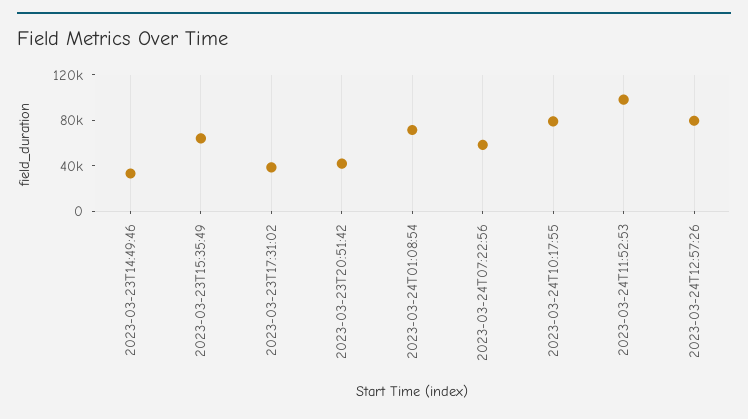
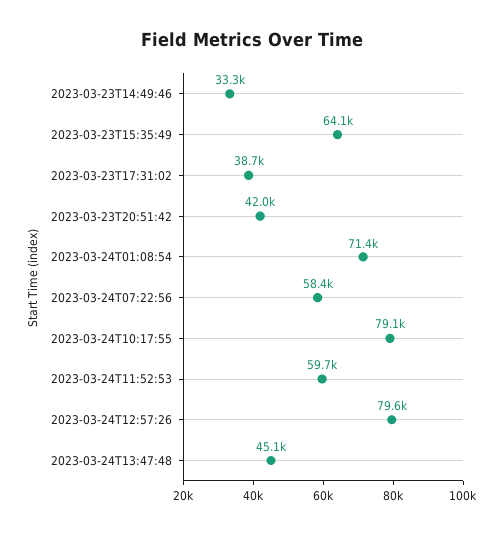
2023-03-24T11:52:53: 100000 -> 59700
2023-03-24T13:47:48: none -> 45100

